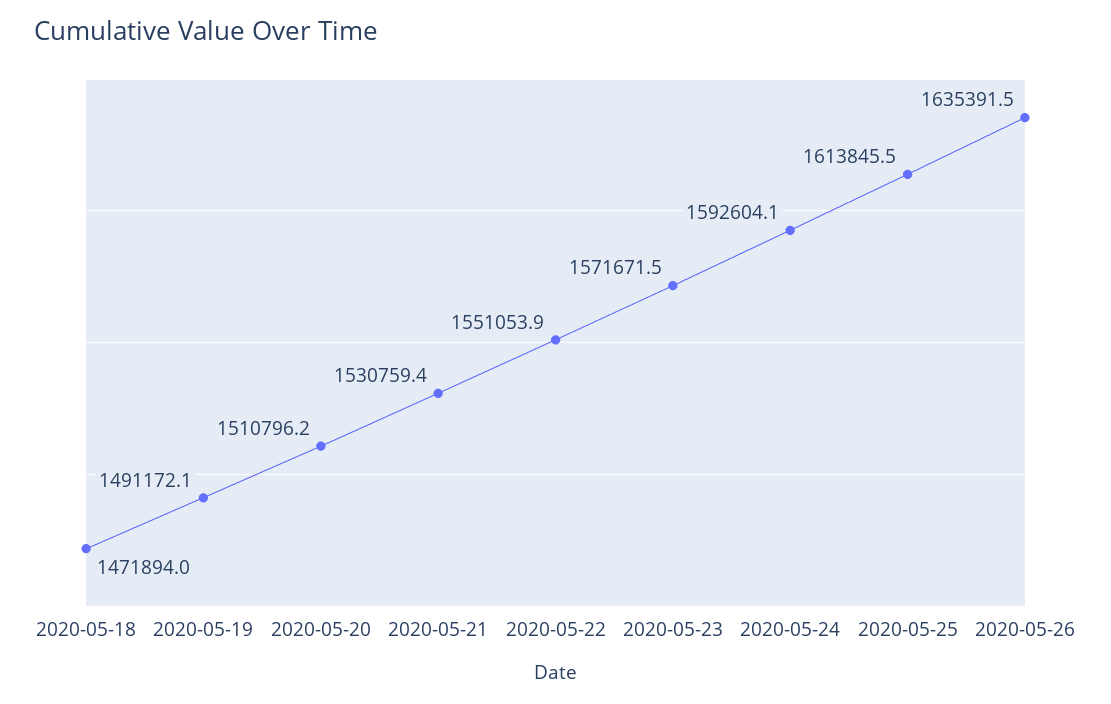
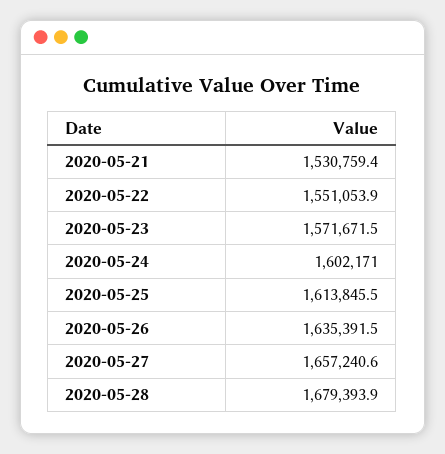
2020-05-18: 1471894 -> none
2020-05-19: 1491172.1 -> none
2020-05-20: 1510796.2 -> none
2020-05-24: 1592604.1 -> 1602171
2020-05-27: none -> 1657240.6
2020-05-28: none -> 1679393.9

